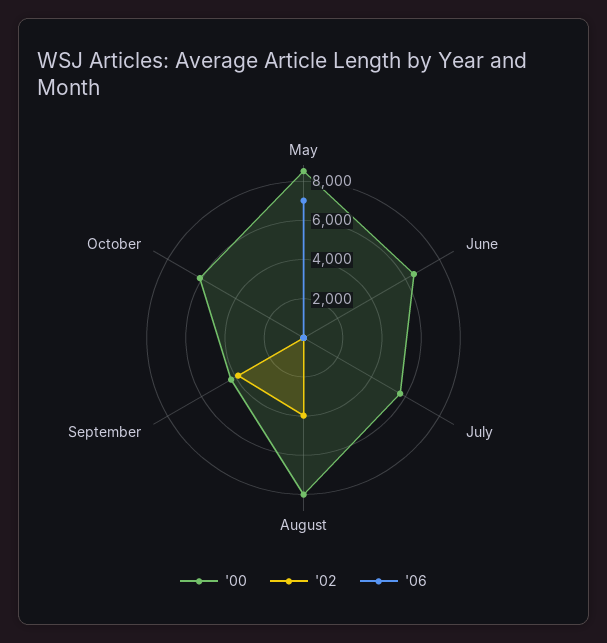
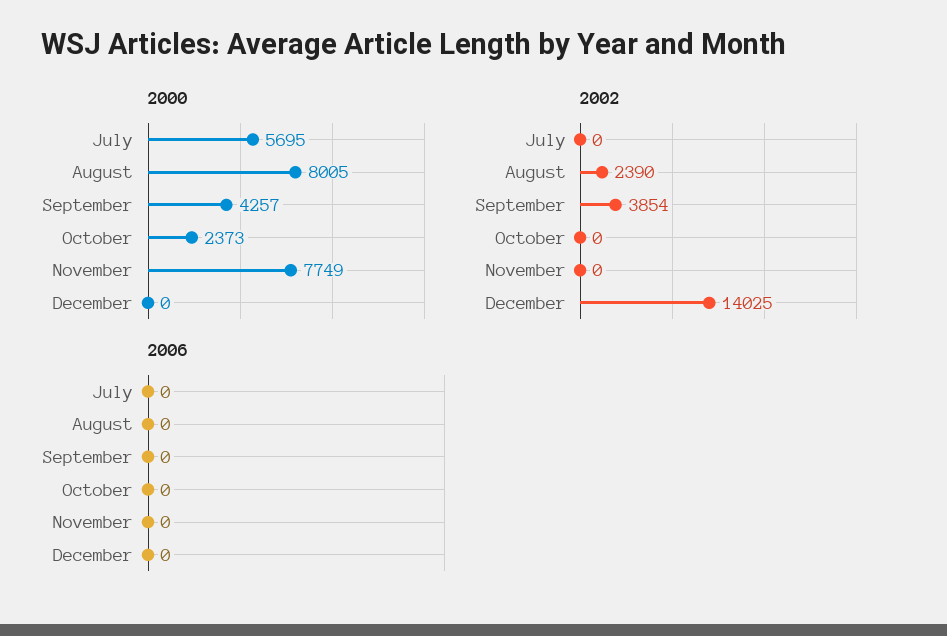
'00, May: 8500 -> none
'02, May: 0 -> none
'06, May: 7000 -> none
'00, June: 6500 -> none
'02, June: 0 -> none
'06, June: 0 -> none
'02, August: 4000 -> 2390
'00, October: 6000 -> 2373
'00, November: none -> 7749
'00, December: none -> 0
'02, November: none -> 0
'02, December: none -> 14025
'06, November: none -> 0
'06, December: none -> 0

